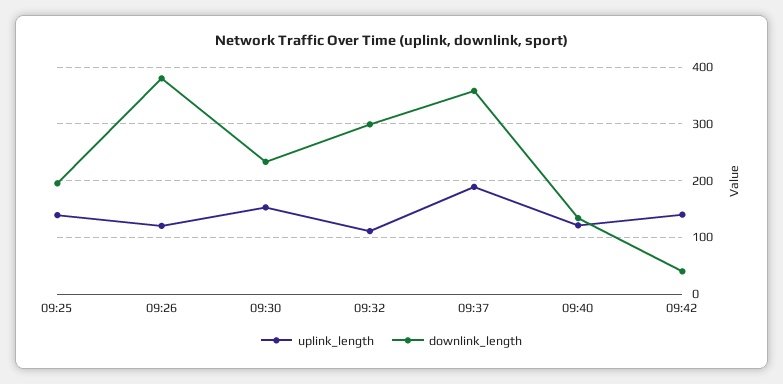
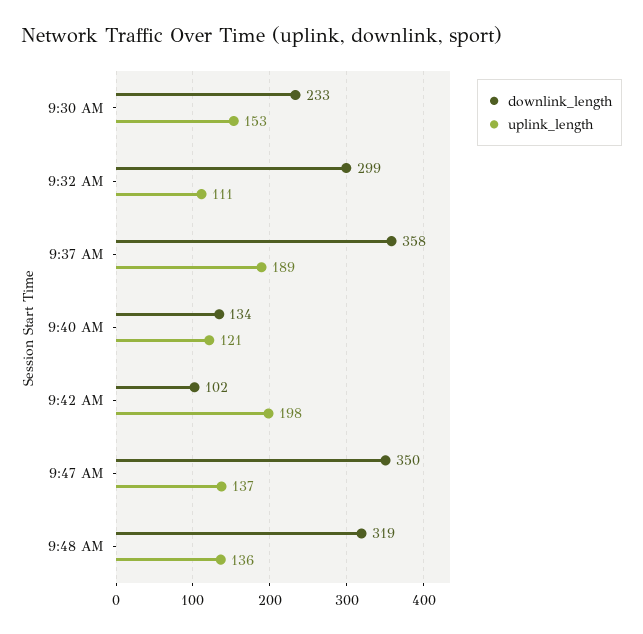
uplink_length, 09:25: 140 -> none
downlink_length, 09:25: 200 -> none
uplink_length, 09:26: 120 -> none
downlink_length, 09:26: 380 -> none
uplink_length, 09:42: 140 -> 198
downlink_length, 09:42: 40 -> 102
downlink_length, 9:47 AM: none -> 350
uplink_length, 9:47 AM: none -> 137
downlink_length, 9:48 AM: none -> 319
uplink_length, 9:48 AM: none -> 136

